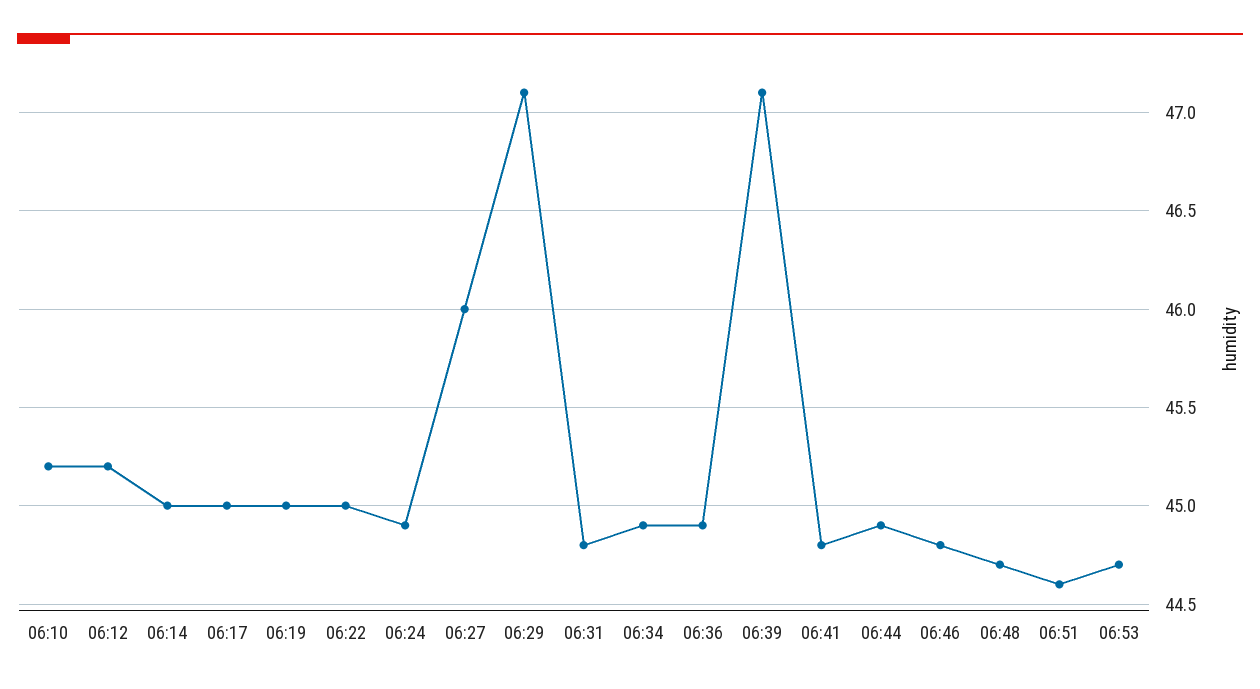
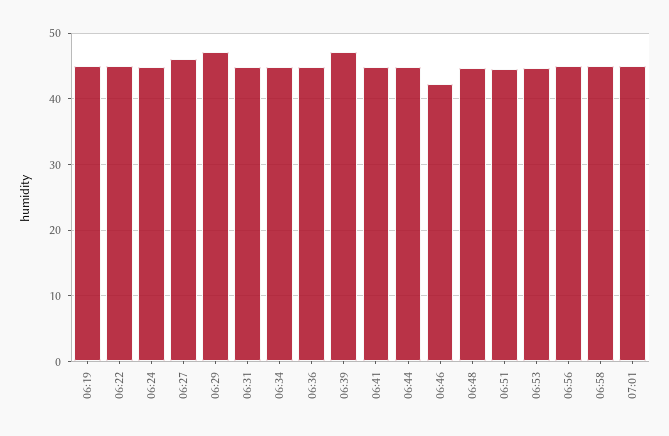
06:10: 45.2 -> none
06:12: 45.2 -> none
06:14: 45 -> none
06:17: 45 -> none
06:46: 44.8 -> 42
06:56: none -> 45
06:58: none -> 45
07:01: none -> 45

